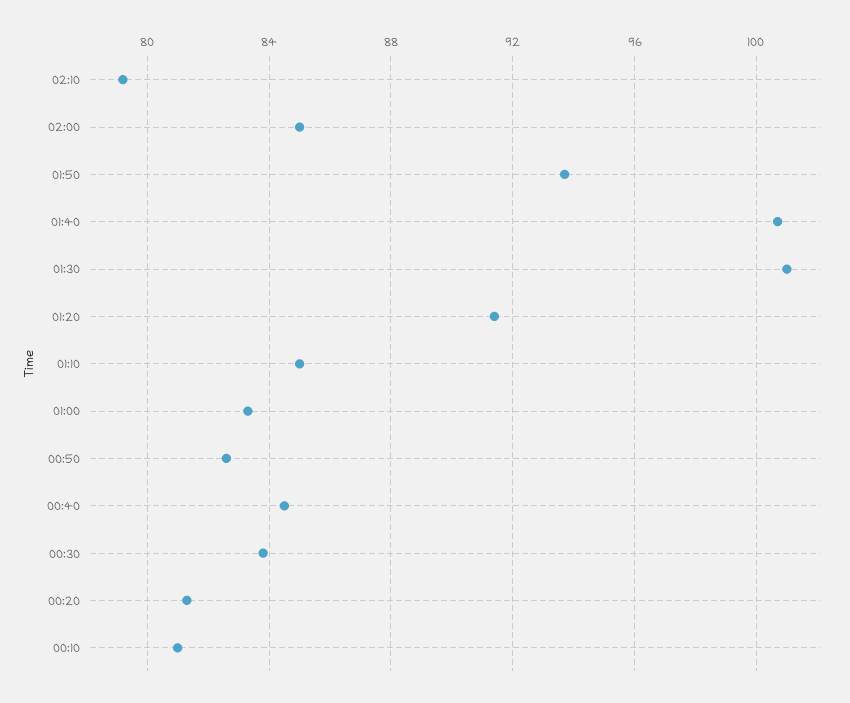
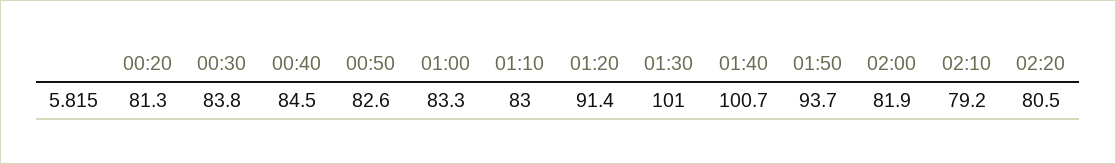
02:00: 85 -> 81.9
01:10: 85 -> 83
00:10: 81 -> none
02:20: none -> 80.5

